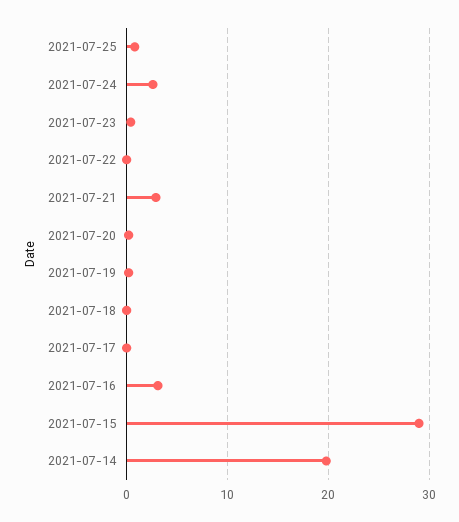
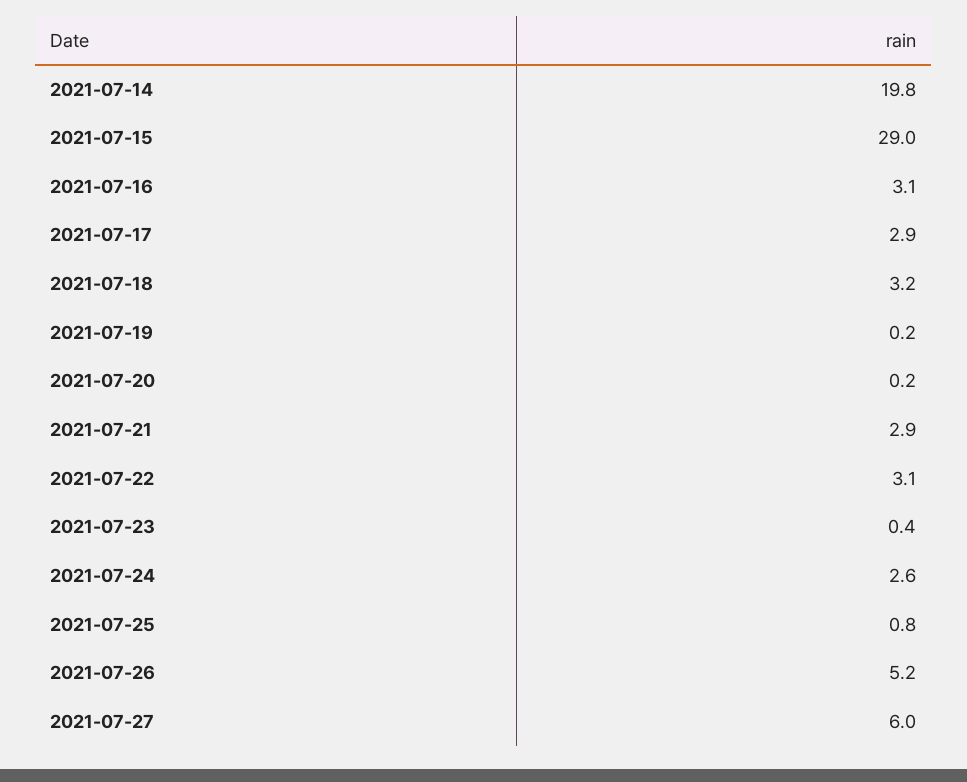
2021-07-22: 0 -> 3.1
2021-07-18: 0 -> 3.2
2021-07-17: 0 -> 2.9
2021-07-26: none -> 5.2
2021-07-27: none -> 6

